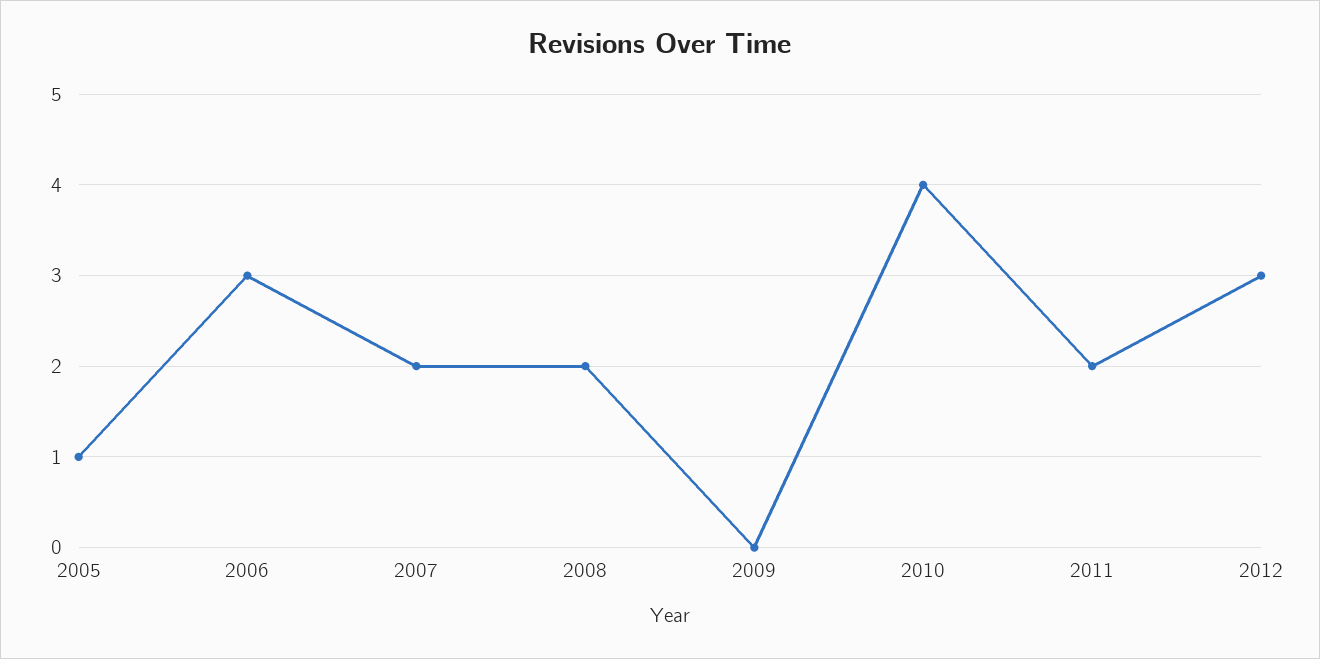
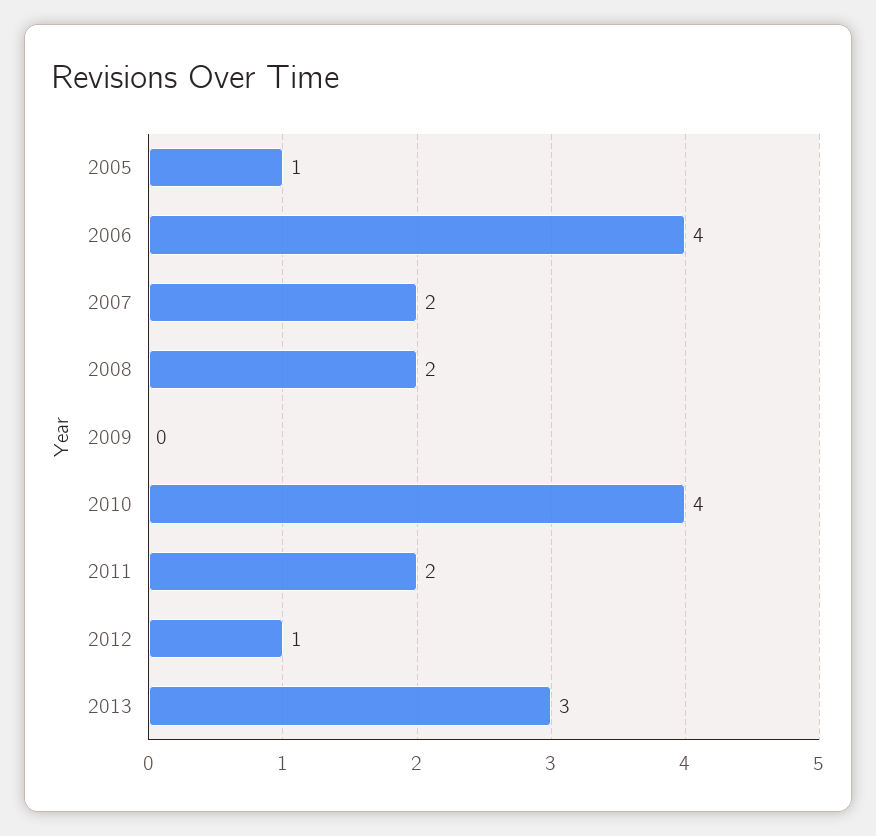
2006: 3 -> 4
2012: 3 -> 1
2013: none -> 3

